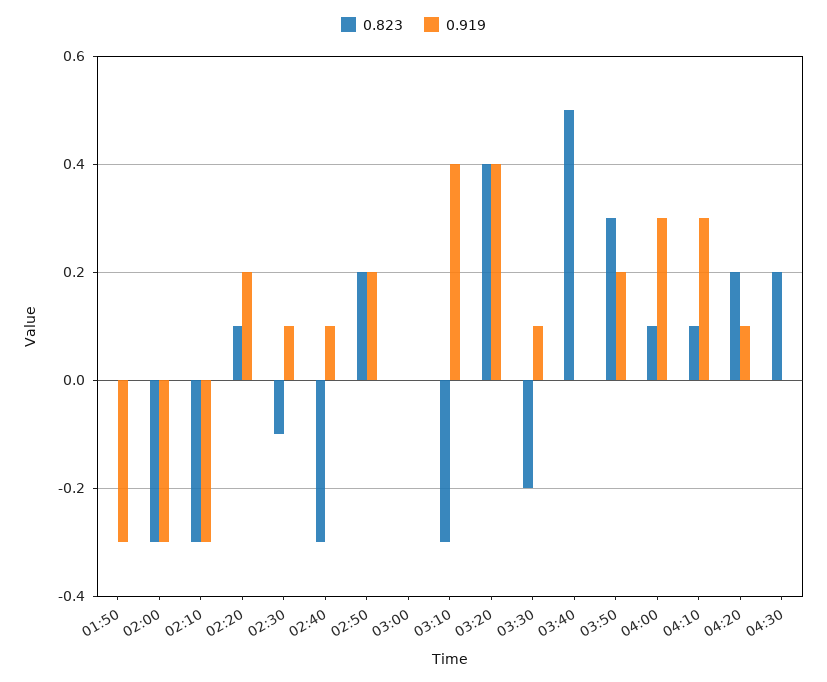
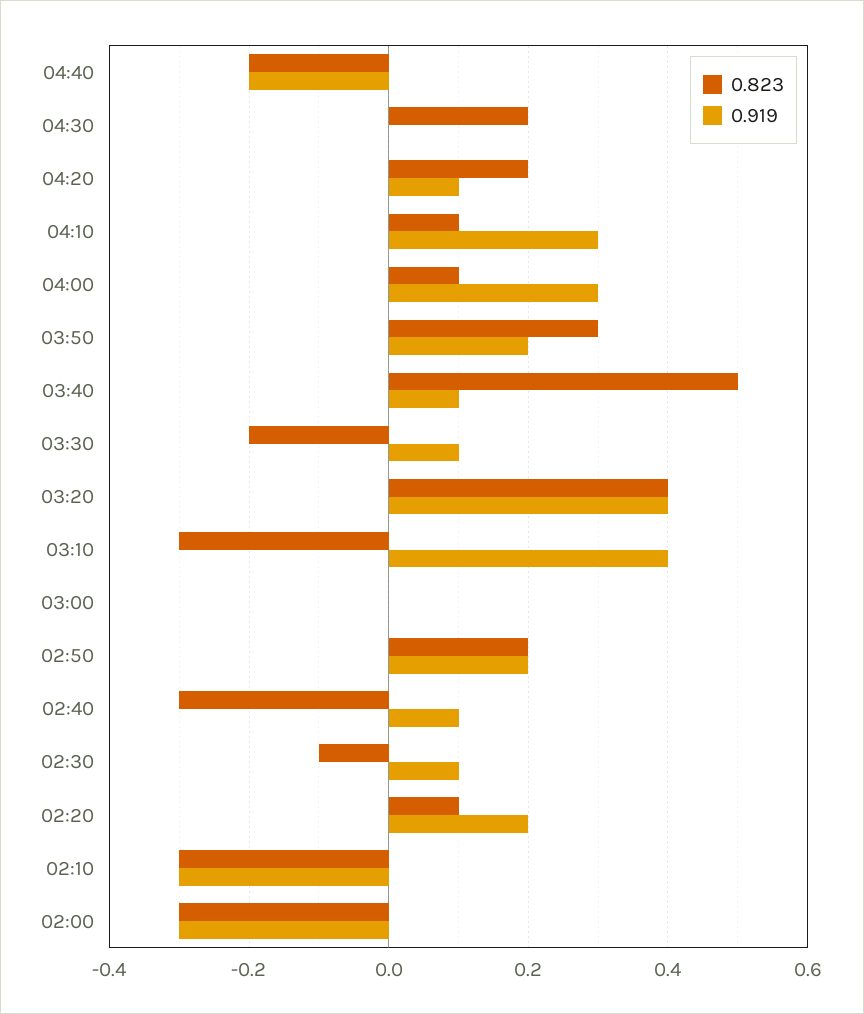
0.823, 01:50: 0 -> none
0.919, 01:50: -0.3 -> none
0.919, 03:40: 0 -> 0.1
0.823, 04:40: none -> -0.2
0.919, 04:40: none -> -0.2

